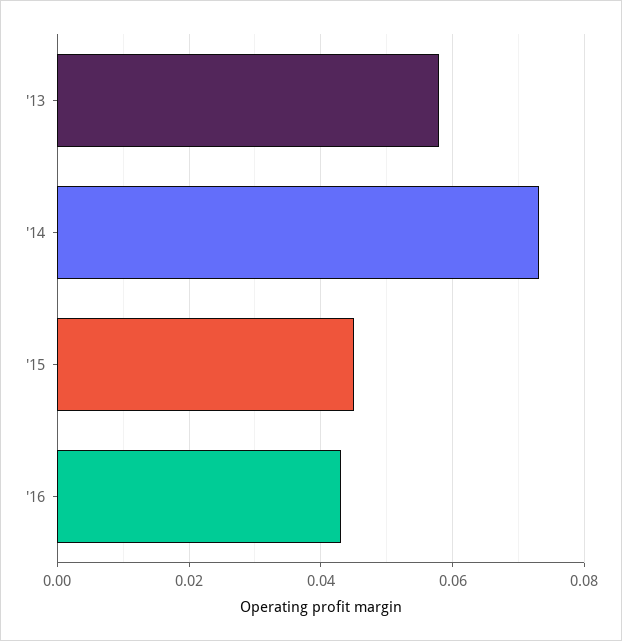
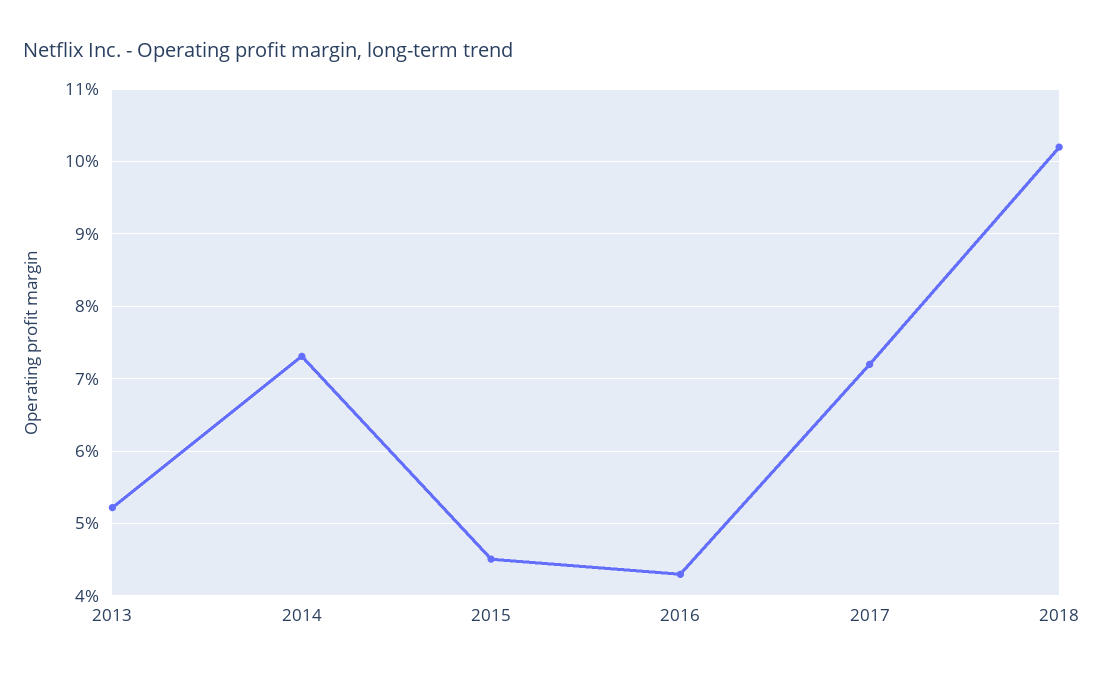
'13: 0.058 -> 0.052
2017: none -> 0.072
2018: none -> 0.102

